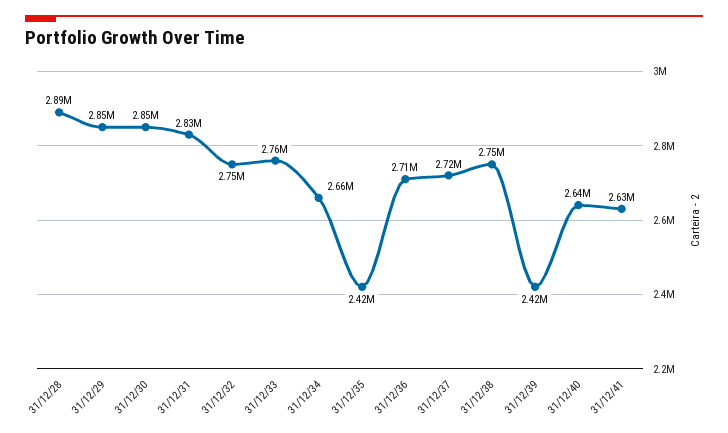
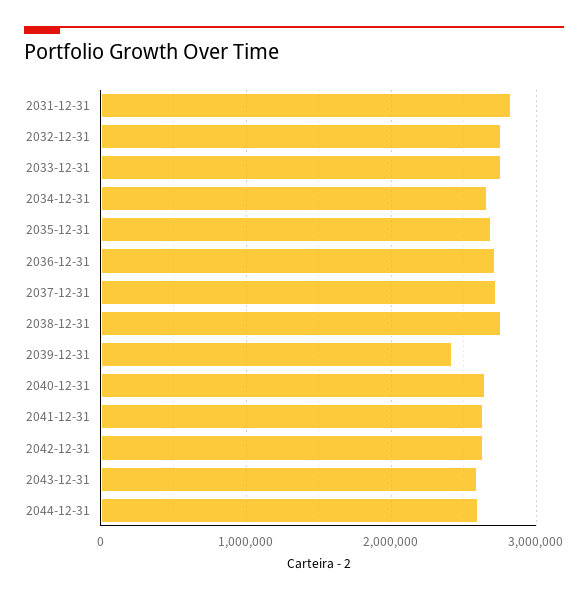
31/12/28: 2890000 -> none
31/12/29: 2850000 -> none
31/12/30: 2850000 -> none
31/12/35: 2420000 -> 2700000
2042-12-31: none -> 2600000
2043-12-31: none -> 2600000
2044-12-31: none -> 2600000

